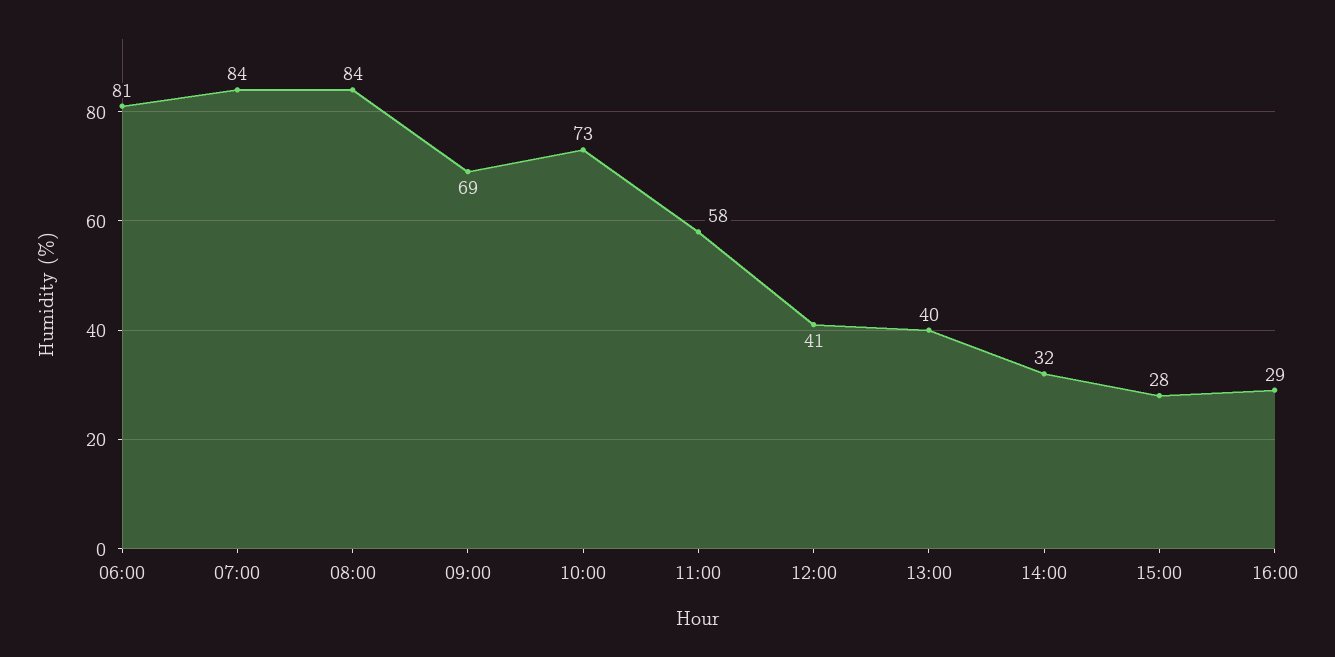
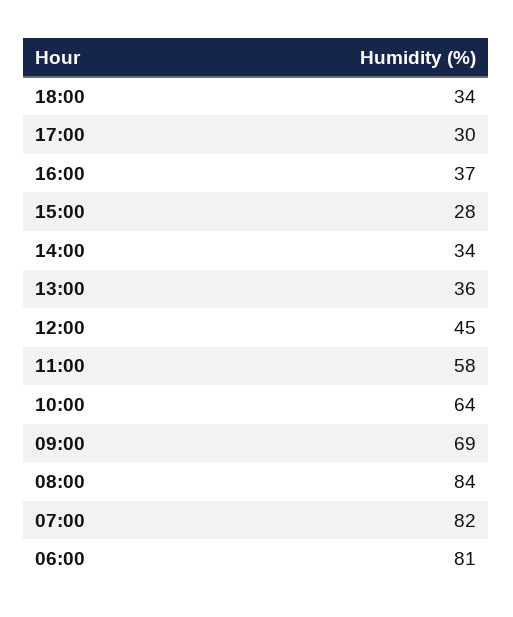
07:00: 84 -> 82
10:00: 73 -> 64
12:00: 41 -> 45
13:00: 40 -> 36
14:00: 32 -> 34
16:00: 29 -> 37
18:00: none -> 34
17:00: none -> 30

